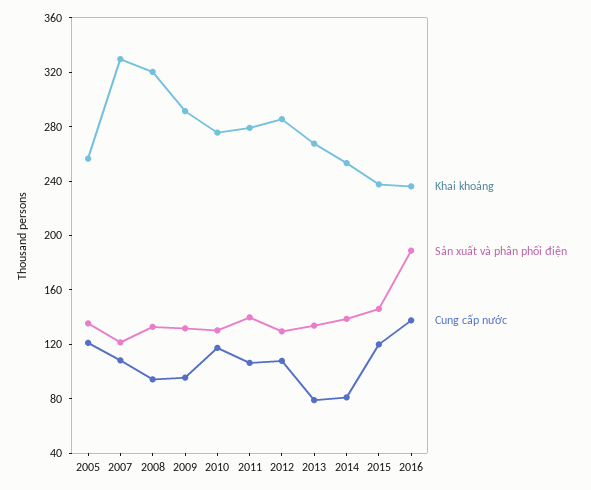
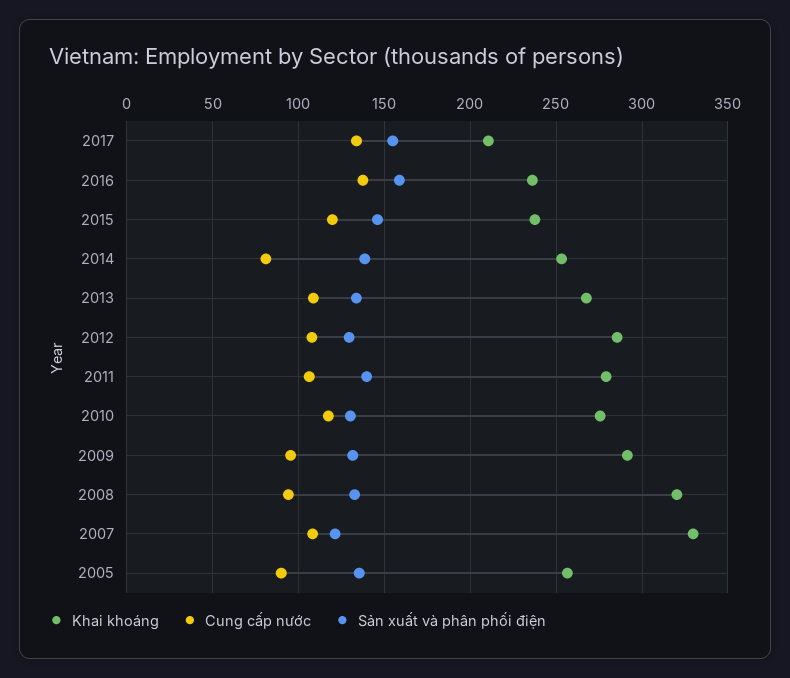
Cung cấp nước, 2005: 120 -> 90
Cung cấp nước, 2013: 80 -> 110
Sản xuất và phân phối điện, 2016: 190 -> 160
Khai khoáng, 2017: none -> 210
Cung cấp nước, 2017: none -> 135
Sản xuất và phân phối điện, 2017: none -> 155

